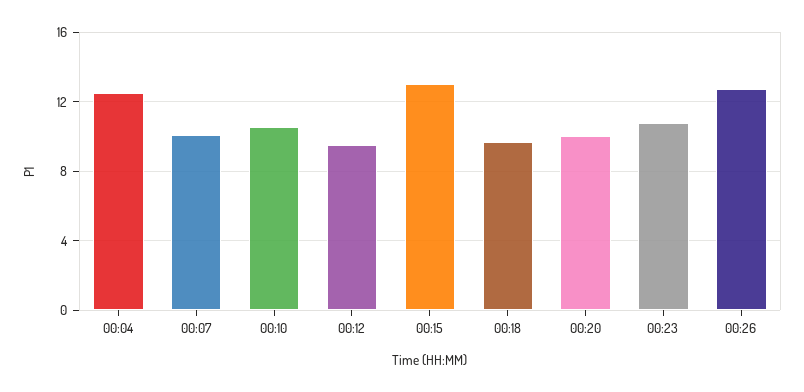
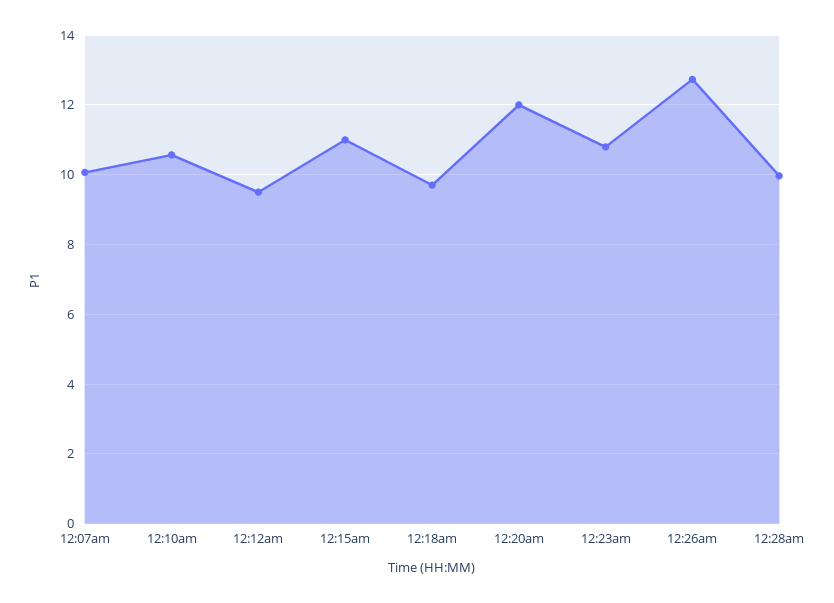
00:04: 12.5 -> none
00:15: 13 -> 11
00:20: 10 -> 12
12:28am: none -> 10

